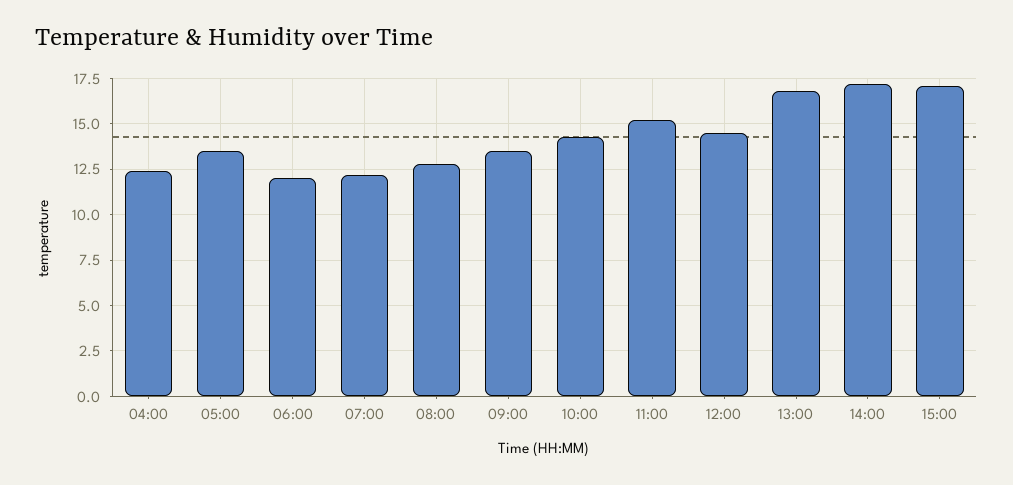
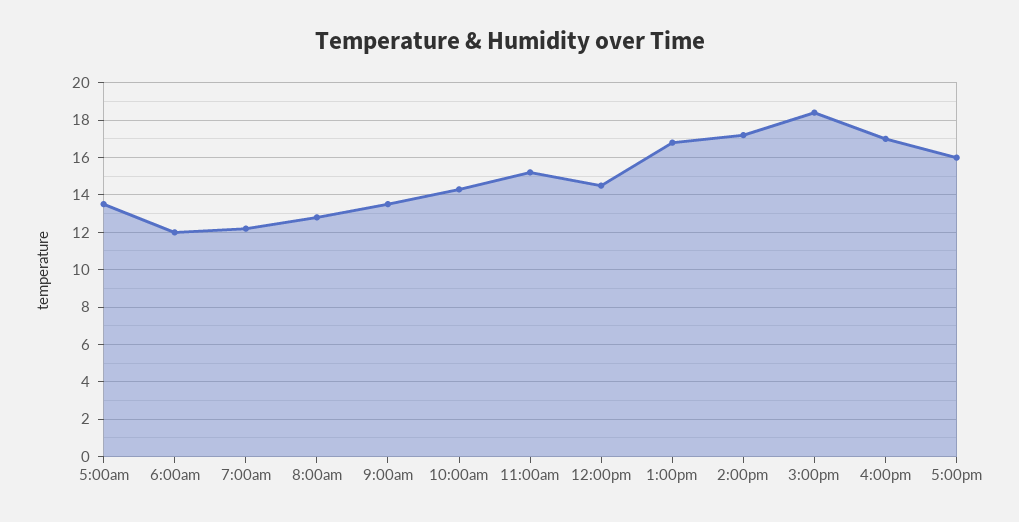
04:00: 12.5 -> none
15:00: 17 -> 18.5
4:00pm: none -> 17
5:00pm: none -> 16

